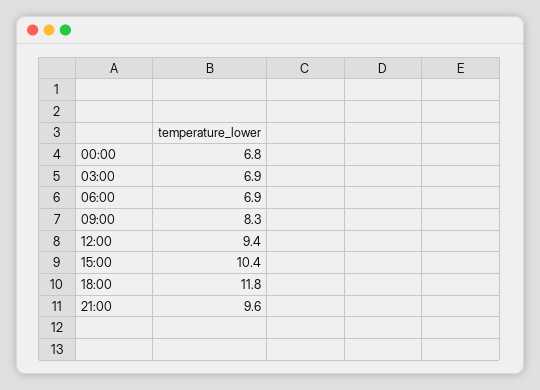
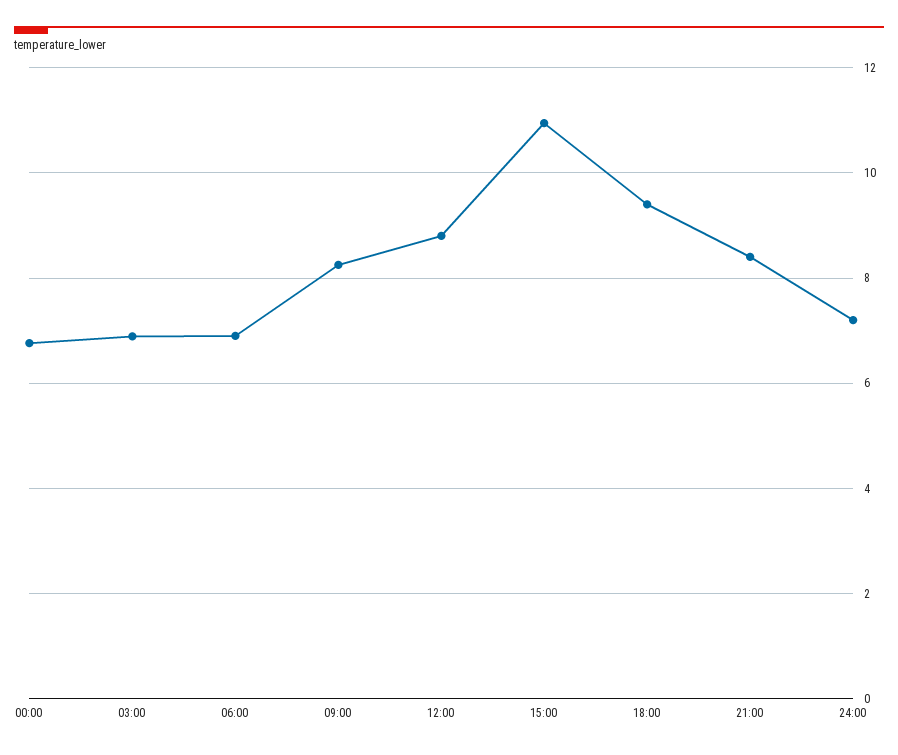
12:00: 9.4 -> 8.8
15:00: 10.4 -> 11
18:00: 11.8 -> 9.4
21:00: 9.6 -> 8.4
24:00: none -> 7.2

